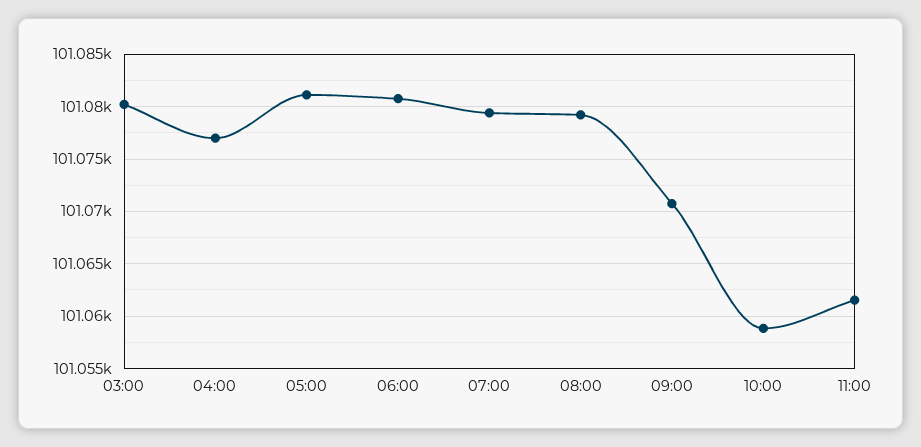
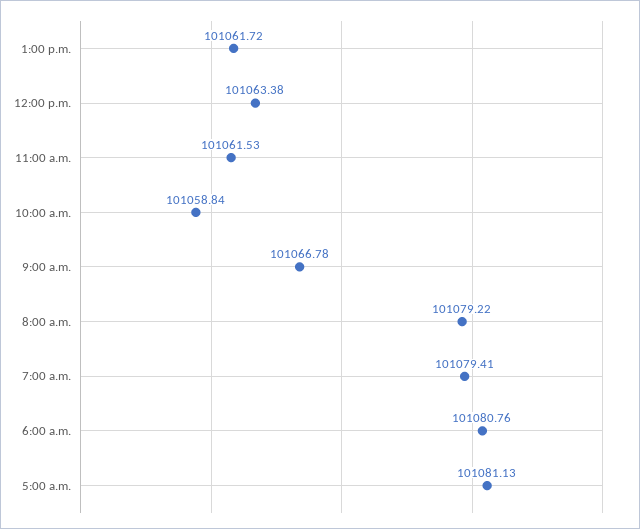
03:00: 101080 -> none
04:00: 101077 -> none
09:00: 101071 -> 101066.78
1:00 p.m.: none -> 101061.72
12:00 p.m.: none -> 101063.38

